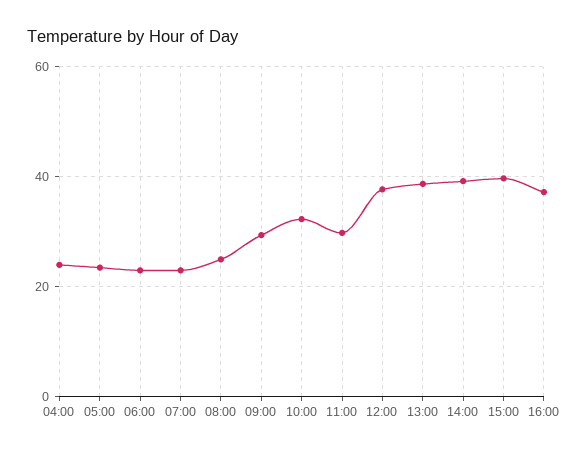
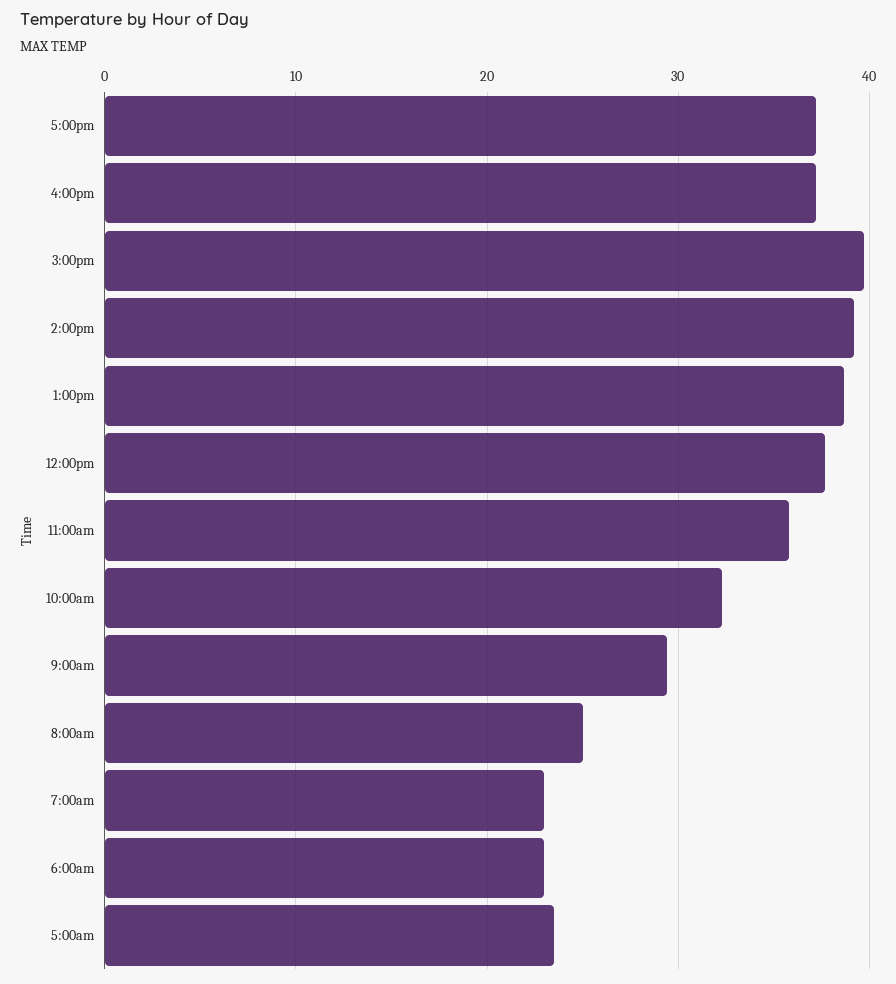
04:00: 24 -> none
11:00: 30 -> 36
5:00pm: none -> 37

